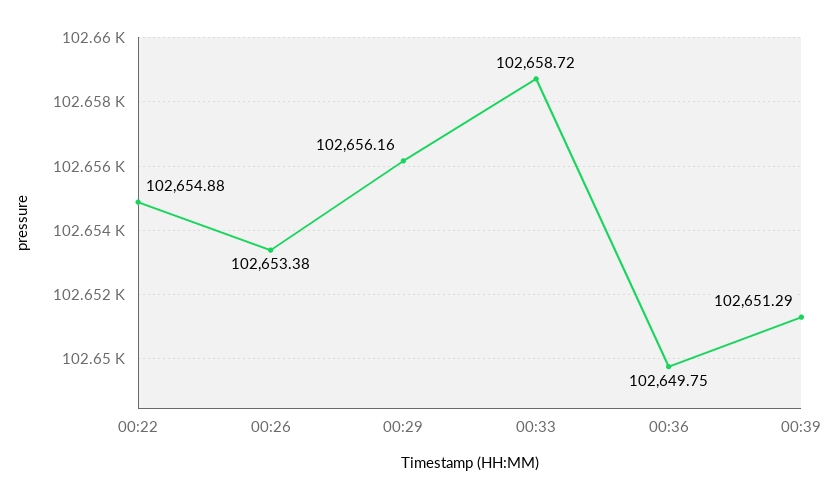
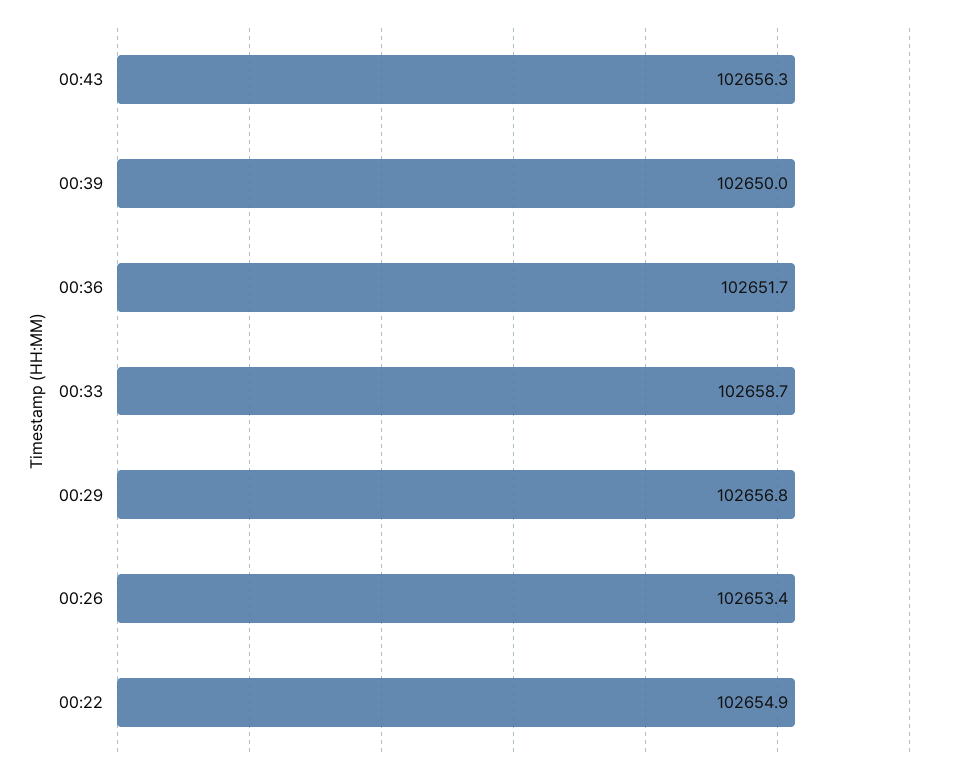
00:29: 102656.16 -> 102656.8
00:36: 102649.75 -> 102651.7
00:39: 102651.29 -> 102650
00:43: none -> 102656.3

